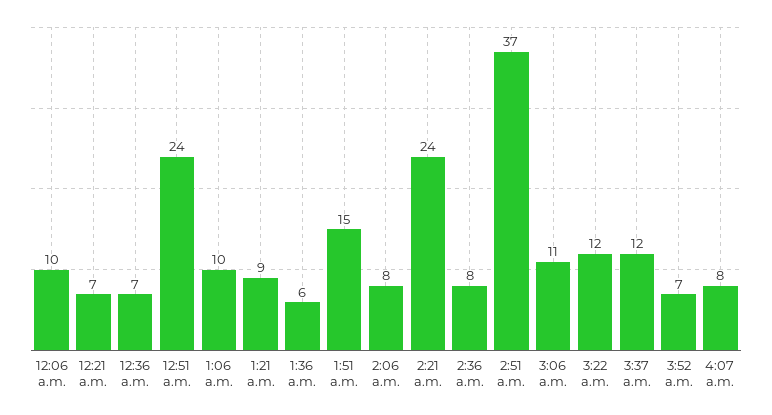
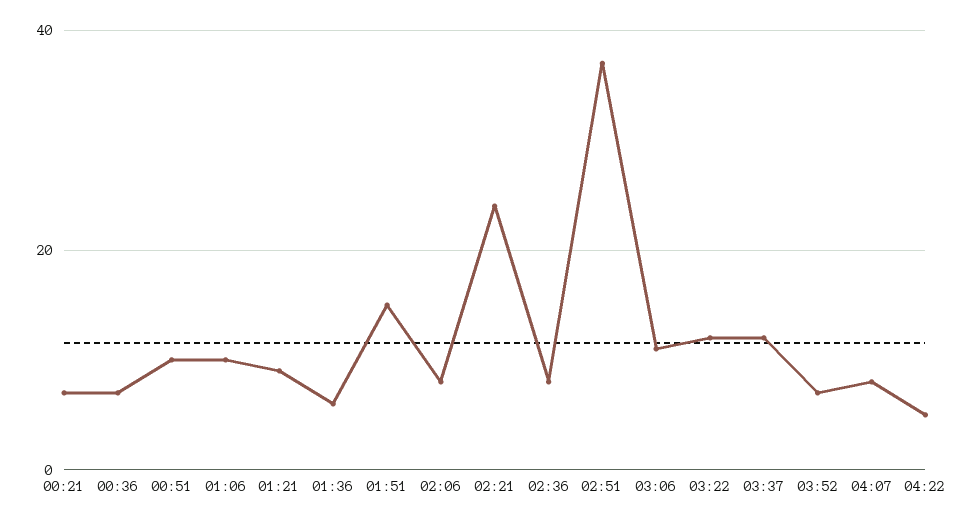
12:06 a.m.: 10 -> none
12:51 a.m.: 24 -> 10
04:22: none -> 5

